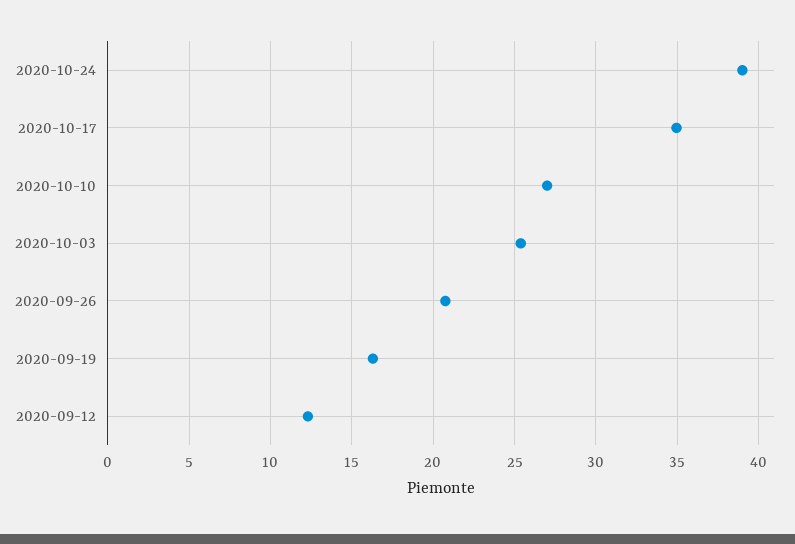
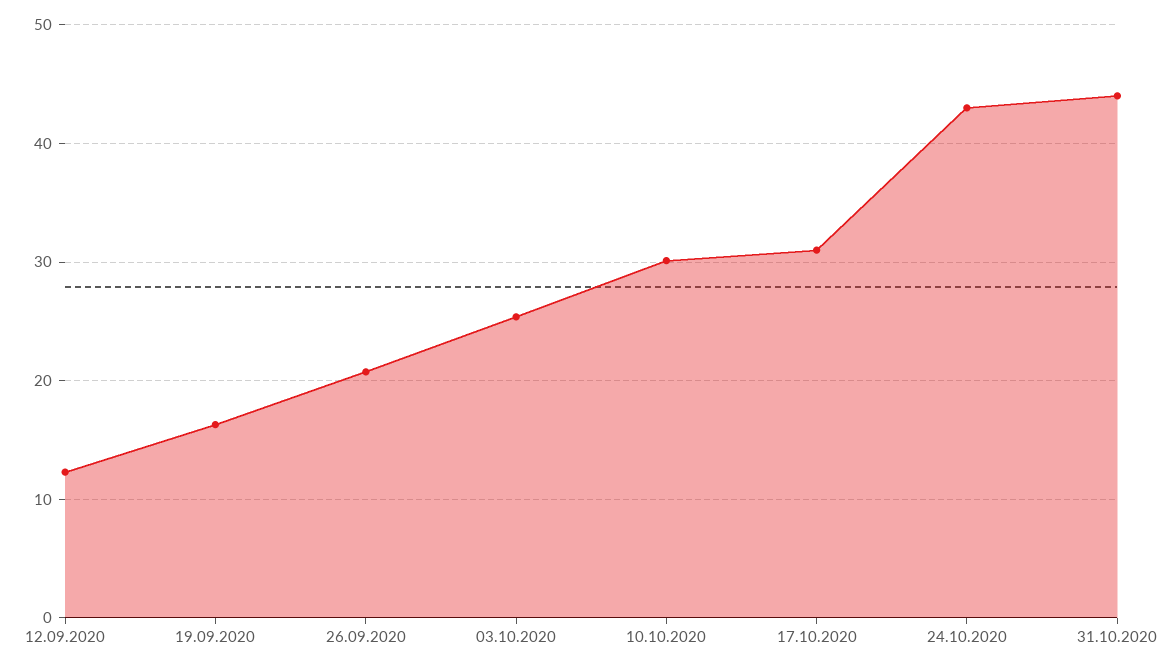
2020-10-24: 39 -> 43
2020-10-17: 35 -> 31
2020-10-10: 27 -> 30
31.10.2020: none -> 44

